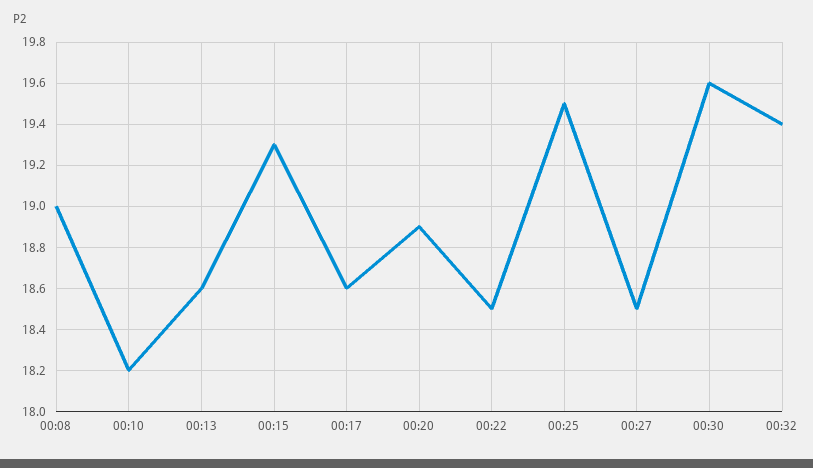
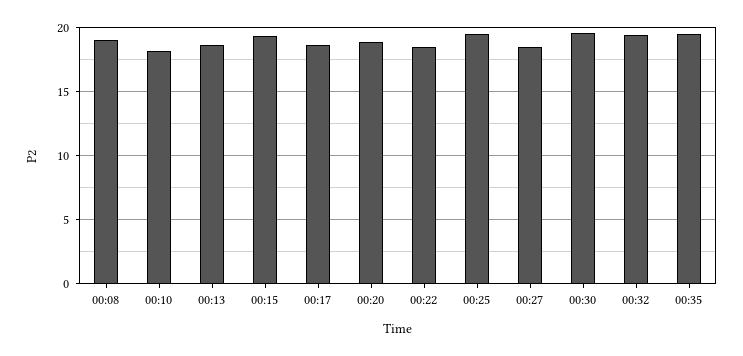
00:35: none -> 19.5

